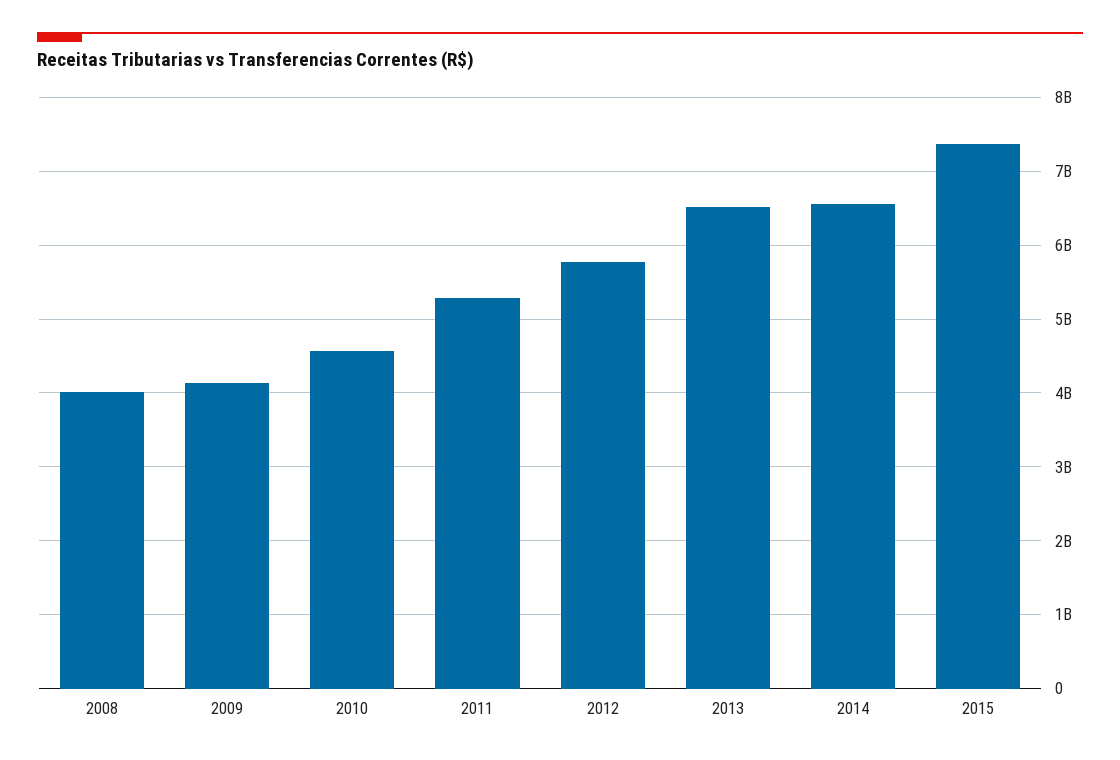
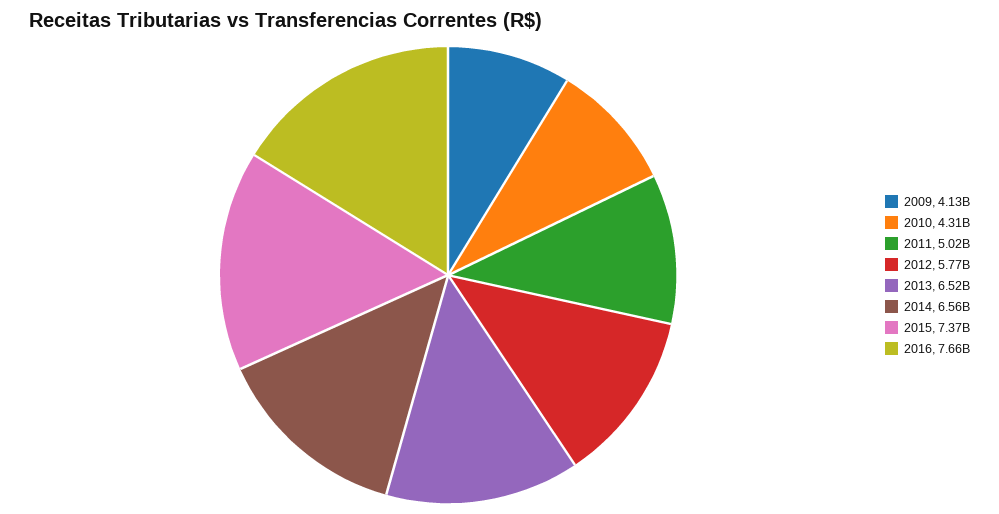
2008: 4000000000 -> none
2010: 4600000000 -> 4310000000
2011: 5300000000 -> 5020000000
2016: none -> 7660000000

